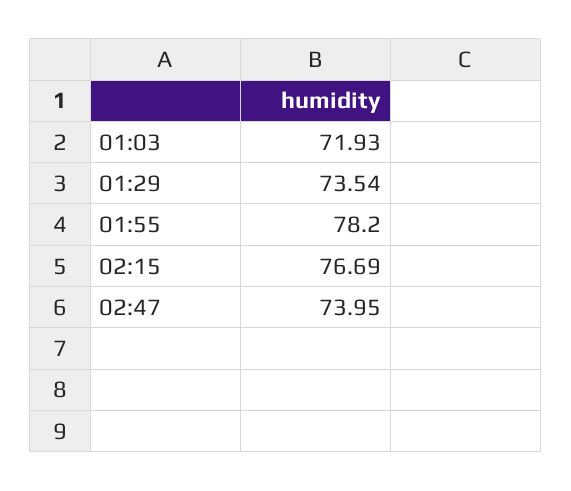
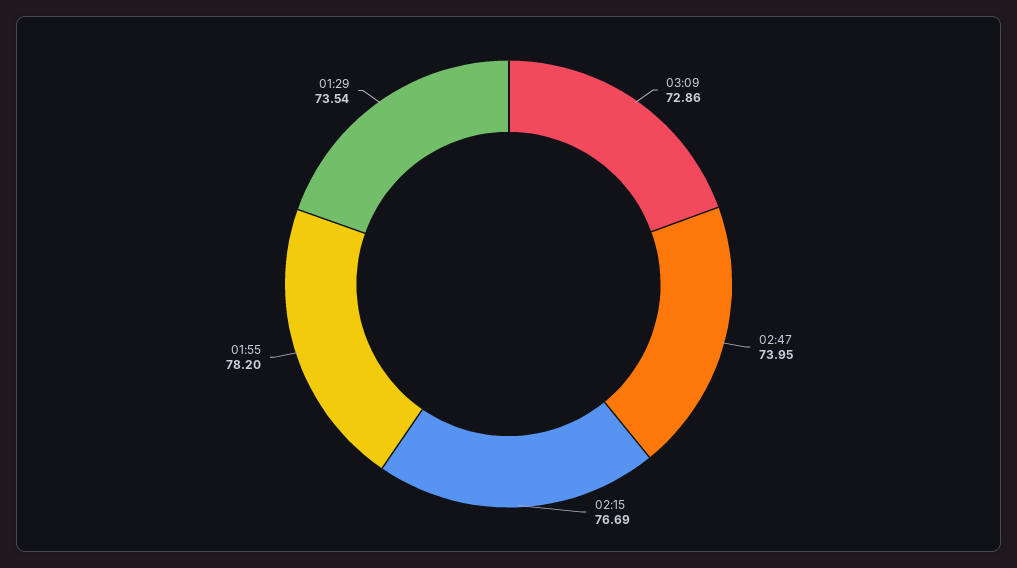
01:03: 71.93 -> none
03:09: none -> 72.86

